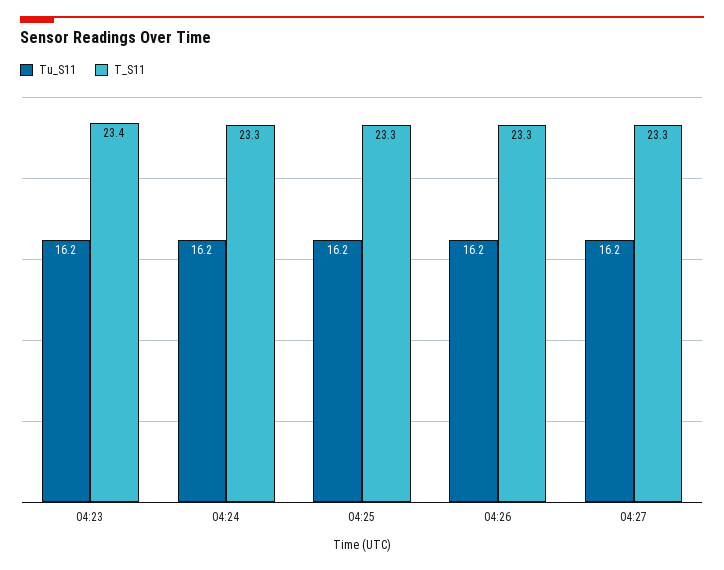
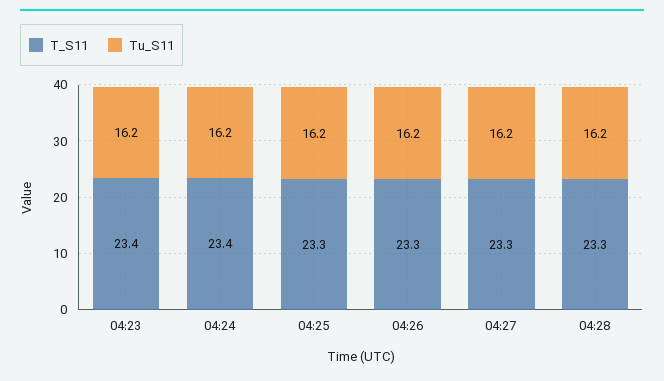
T_S11, 04:24: 23.3 -> 23.4
T_S11, 04:28: none -> 23.3
Tu_S11, 04:28: none -> 16.2

